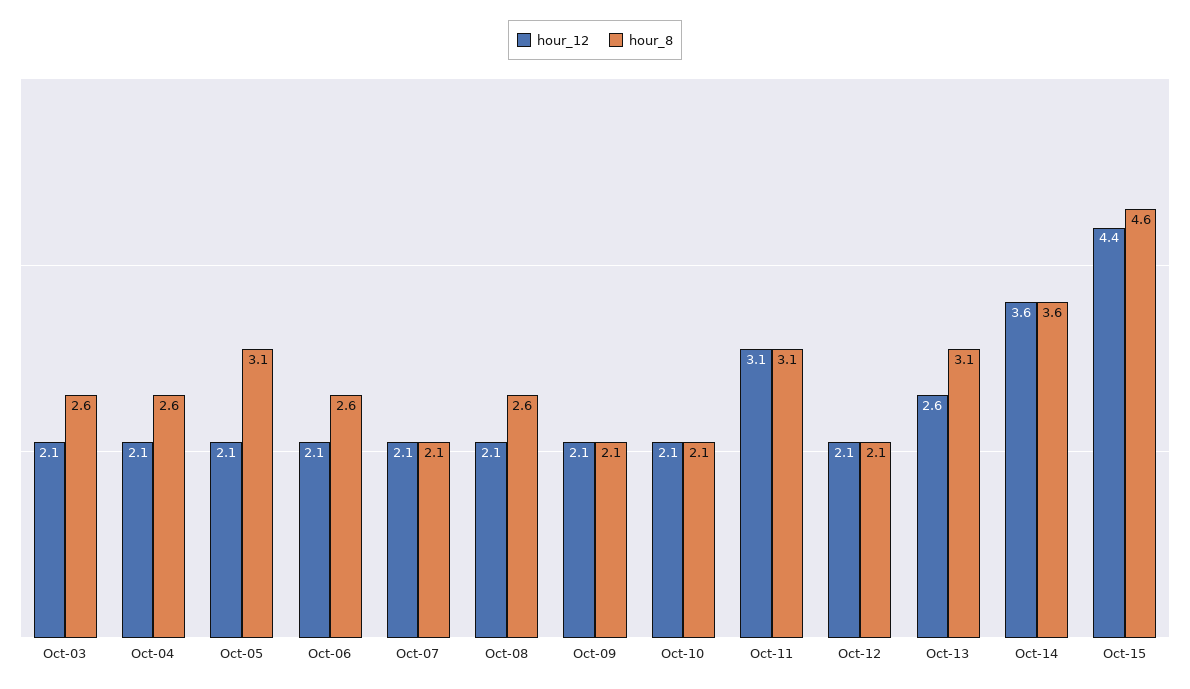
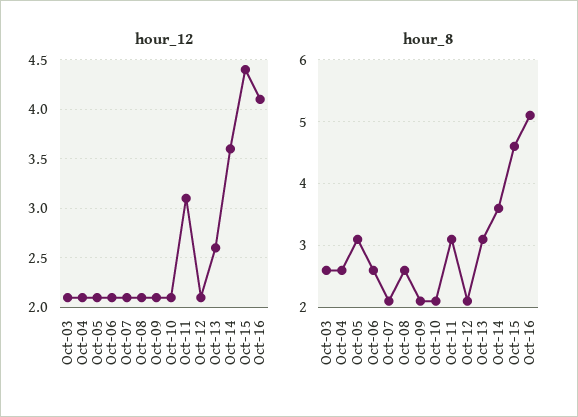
hour_12, Oct-16: none -> 4.1
hour_8, Oct-16: none -> 5.1

